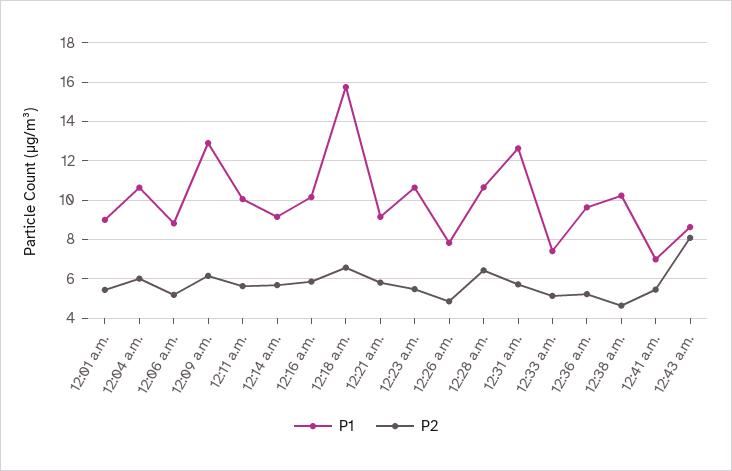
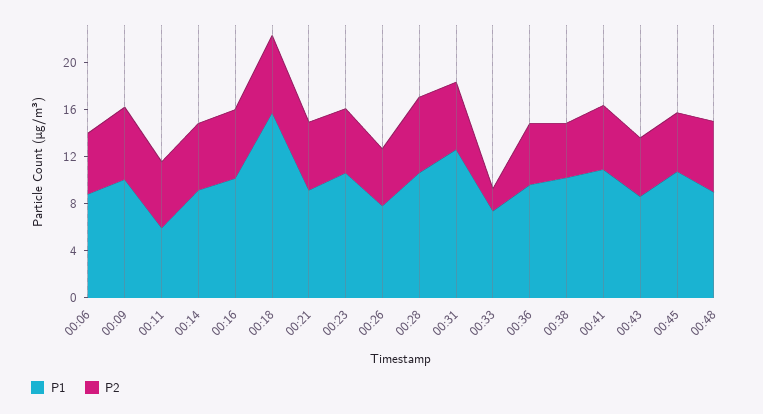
P1, 12:01 a.m.: 9 -> none
P2, 12:01 a.m.: 5.5 -> none
P1, 12:04 a.m.: 10.5 -> none
P2, 12:04 a.m.: 6 -> none
P1, 12:09 a.m.: 13 -> 10
P1, 12:11 a.m.: 10 -> 6
P2, 12:33 a.m.: 5 -> 2
P1, 12:41 a.m.: 7 -> 11
P2, 12:43 a.m.: 8 -> 5
P1, 00:45: none -> 11
P2, 00:45: none -> 5
P1, 00:48: none -> 9
P2, 00:48: none -> 6

